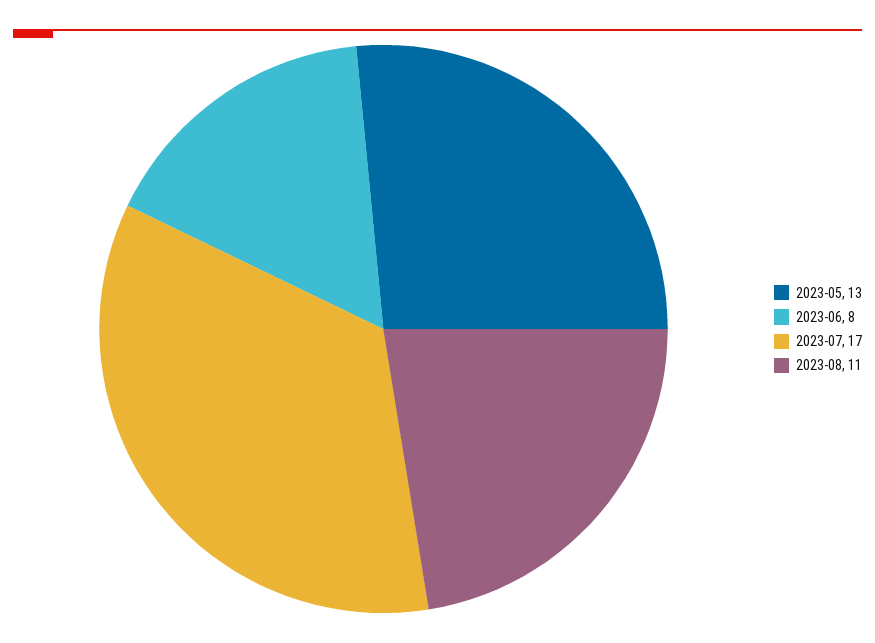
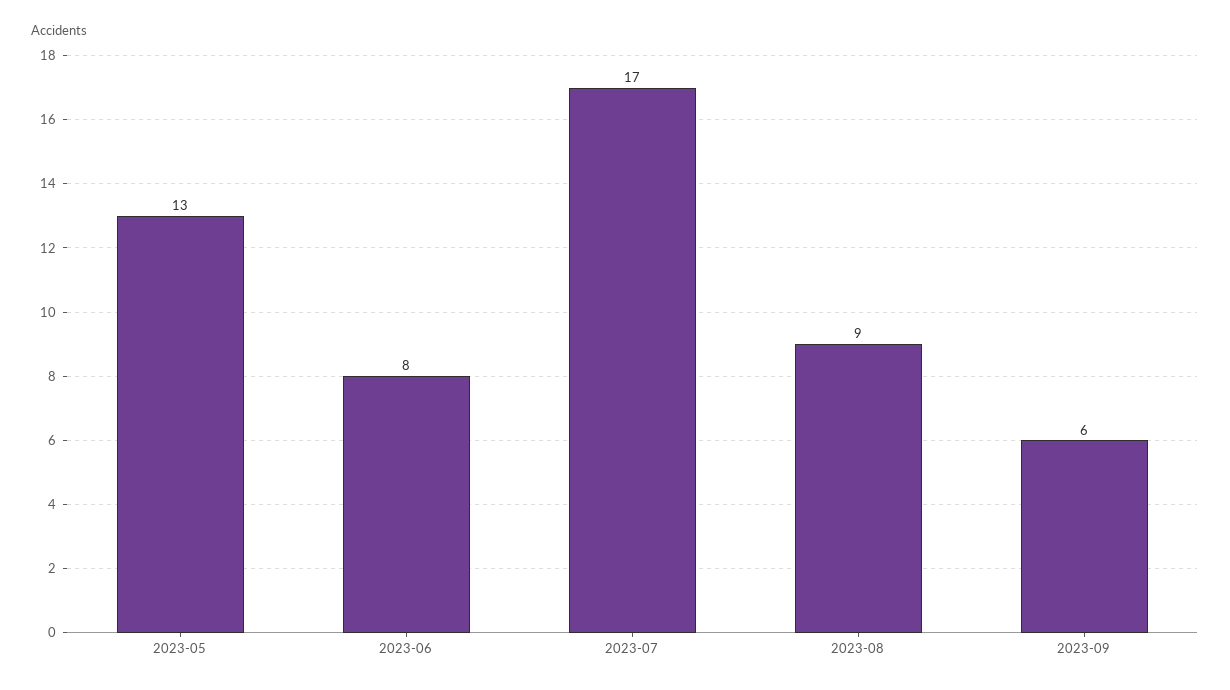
2023-08: 11 -> 9
2023-09: none -> 6

